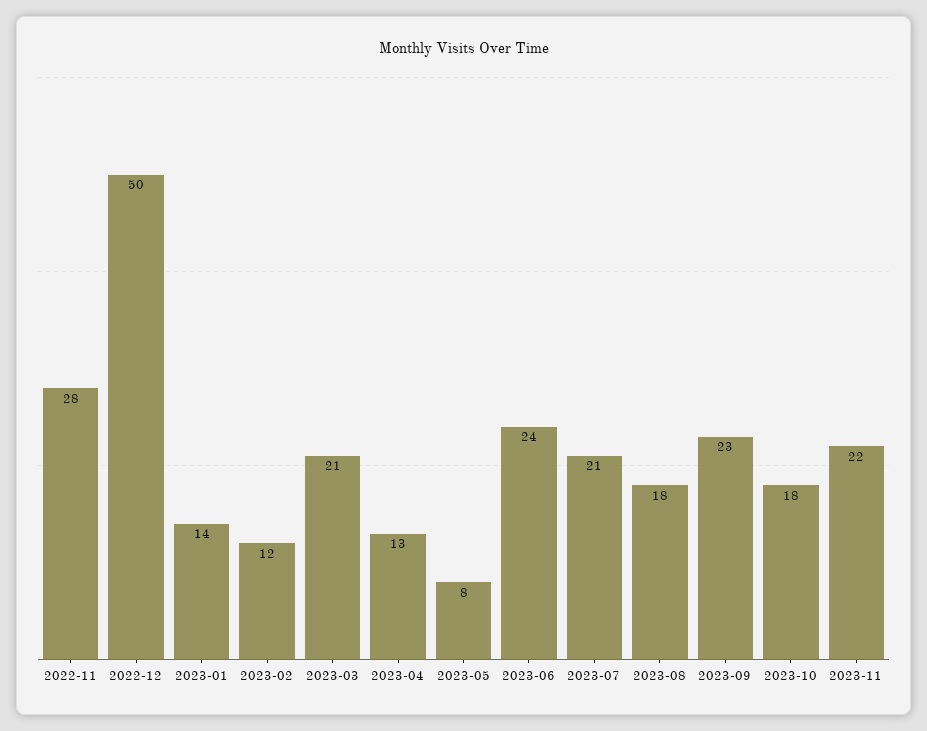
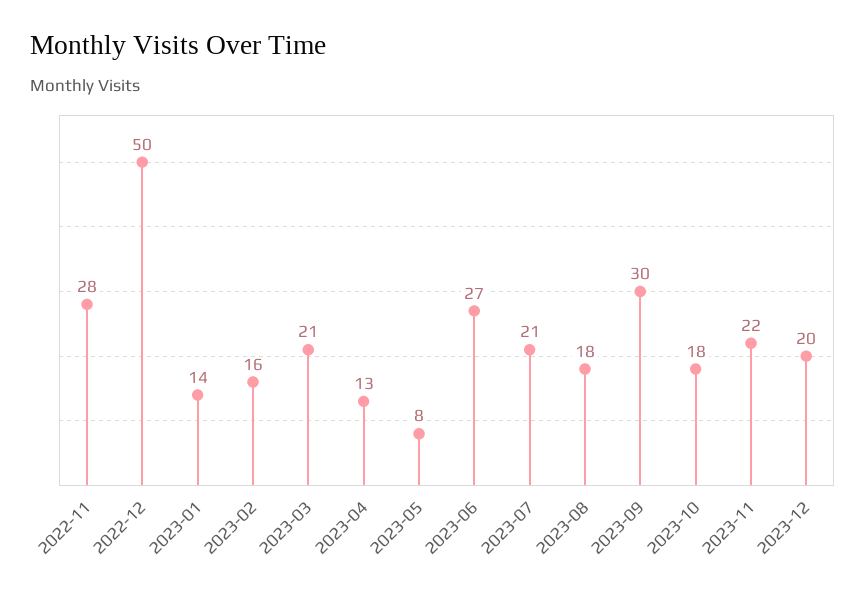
2023-02: 12 -> 16
2023-06: 24 -> 27
2023-09: 23 -> 30
2023-12: none -> 20

